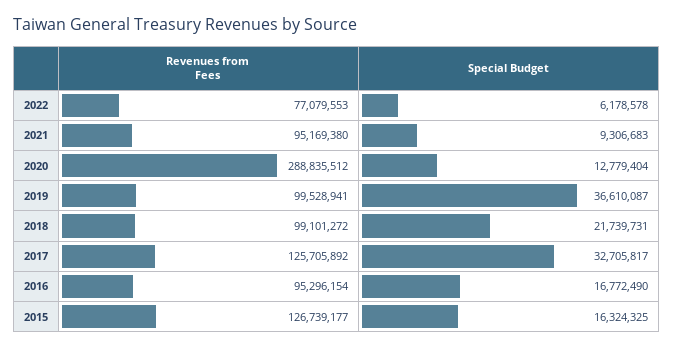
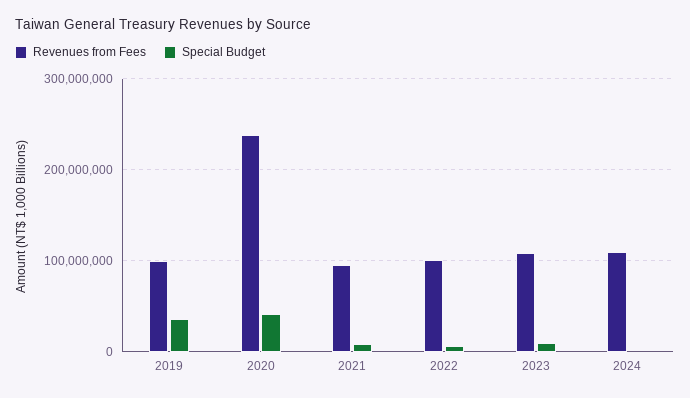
Revenues from Fees, 2022: 77079553 -> 100000000
Revenues from Fees, 2020: 288835512 -> 240000000
Special Budget, 2020: 12779404 -> 40000000
Revenues from Fees, 2018: 99101272 -> none
Special Budget, 2018: 21739731 -> none
Revenues from Fees, 2017: 125705892 -> none
Special Budget, 2017: 32705817 -> none
Revenues from Fees, 2016: 95296154 -> none
Special Budget, 2016: 16772490 -> none
Revenues from Fees, 2015: 126739177 -> none
Special Budget, 2015: 16324325 -> none
Revenues from Fees, 2023: none -> 110000000
Special Budget, 2023: none -> 10000000
Revenues from Fees, 2024: none -> 110000000
Special Budget, 2024: none -> 0

